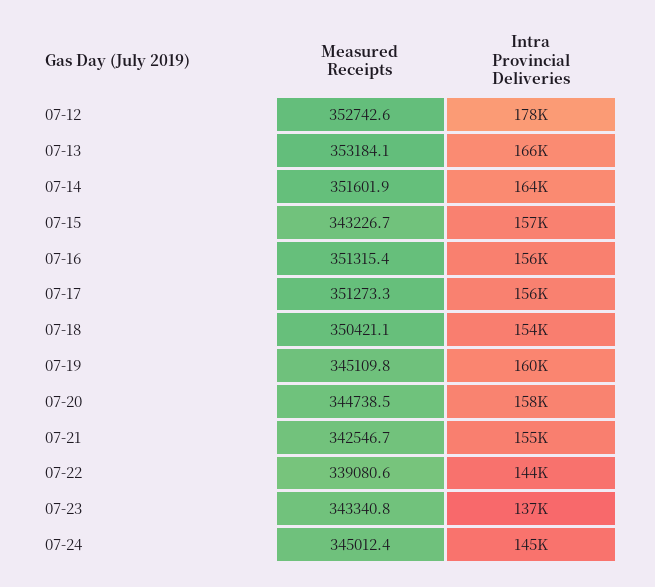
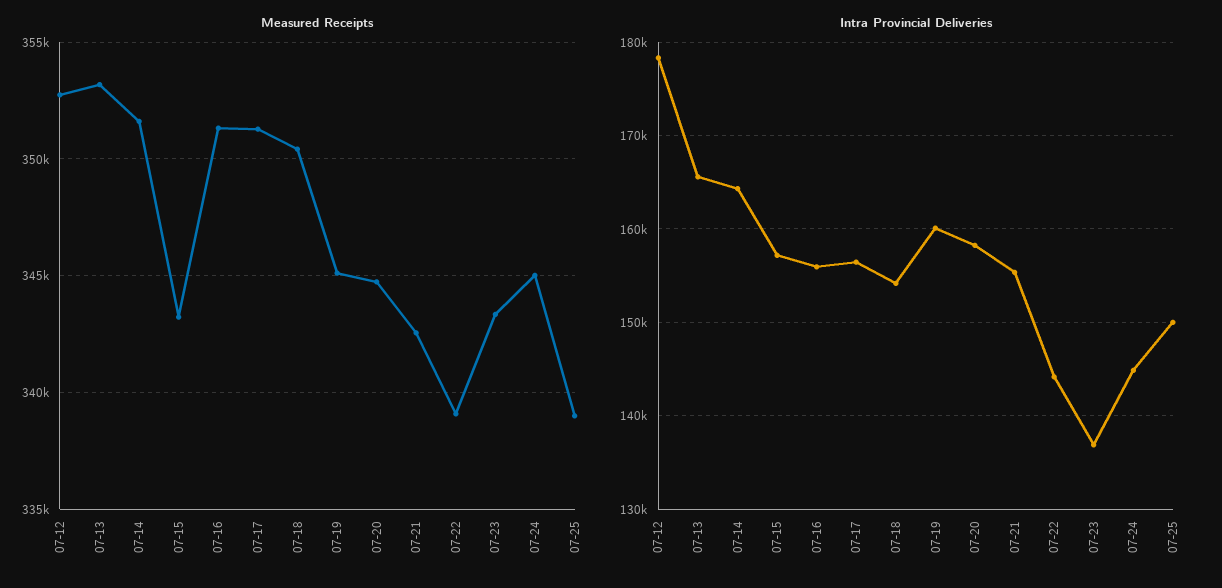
Measured Receipts, 07-25: none -> 339000
Intra Provincial Deliveries, 07-25: none -> 150000

